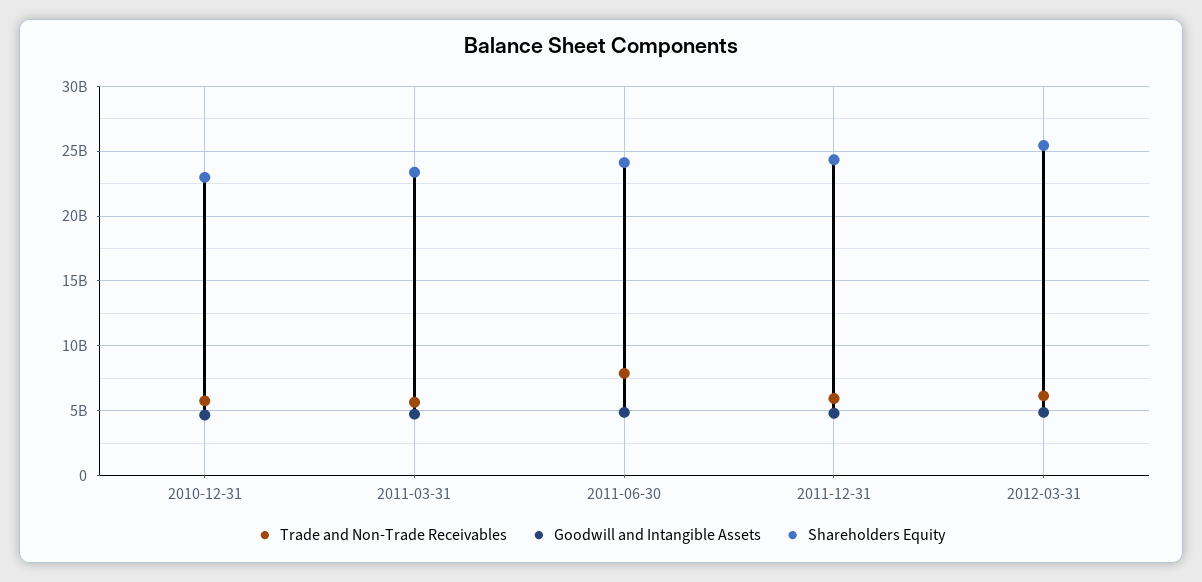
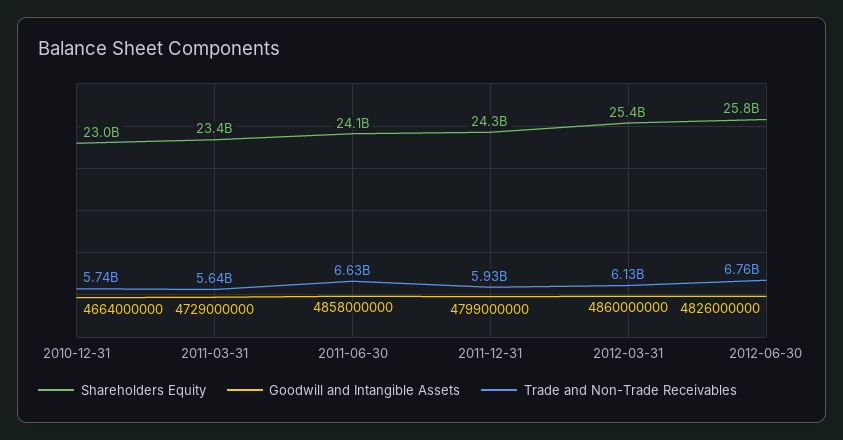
Trade and Non-Trade Receivables, 2011-06-30: 8000000000 -> 6630000000
Shareholders Equity, 2012-06-30: none -> 25800000000
Goodwill and Intangible Assets, 2012-06-30: none -> 4826000000
Trade and Non-Trade Receivables, 2012-06-30: none -> 6760000000

